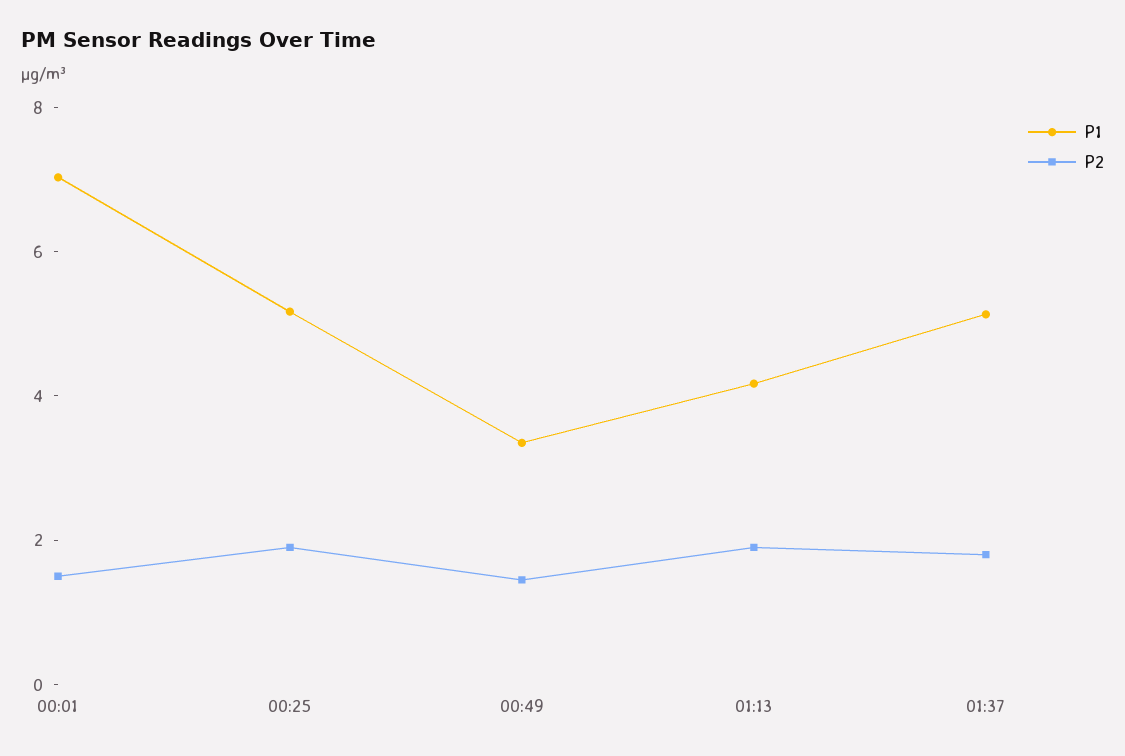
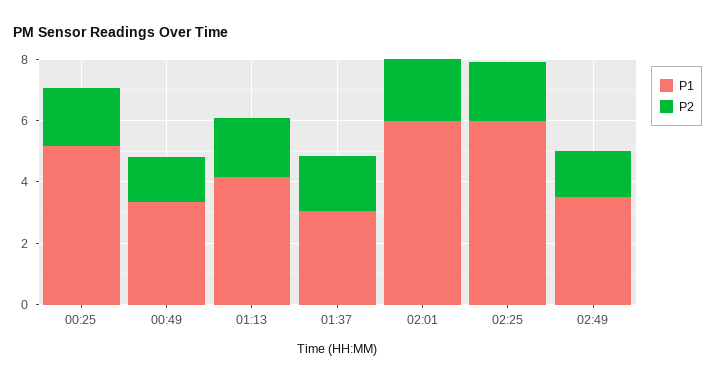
P1, 00:01: 7 -> none
P2, 00:01: 1.5 -> none
P1, 01:37: 5 -> 3
P1, 02:01: none -> 6
P2, 02:01: none -> 2
P1, 02:25: none -> 6
P2, 02:25: none -> 2
P1, 02:49: none -> 3.5
P2, 02:49: none -> 1.5

